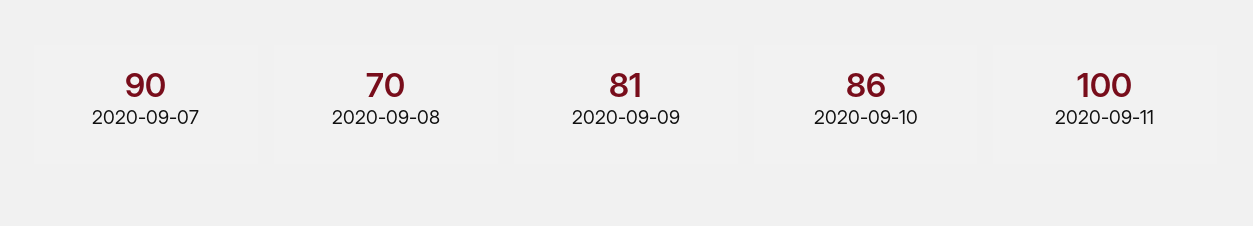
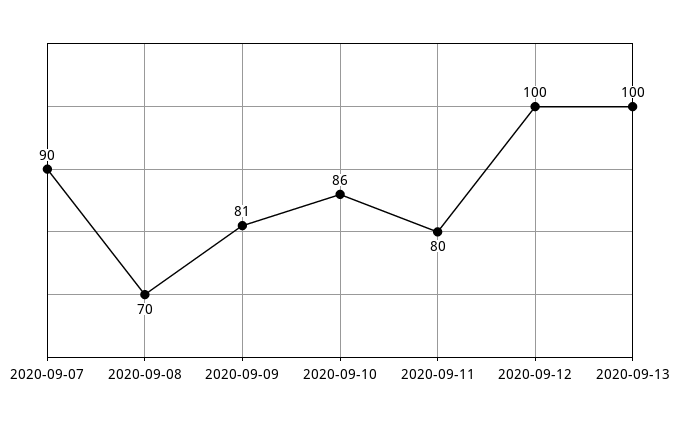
2020-09-11: 100 -> 80
2020-09-12: none -> 100
2020-09-13: none -> 100

